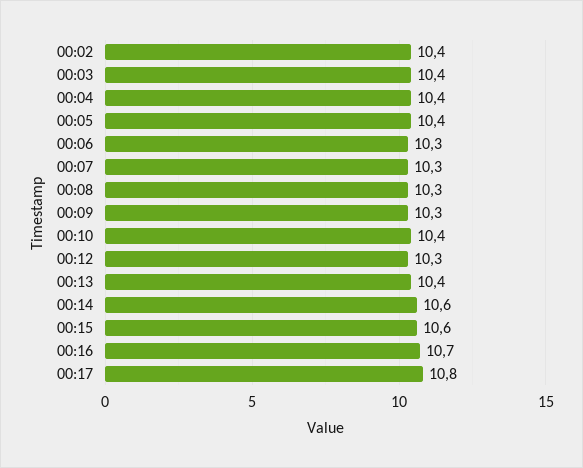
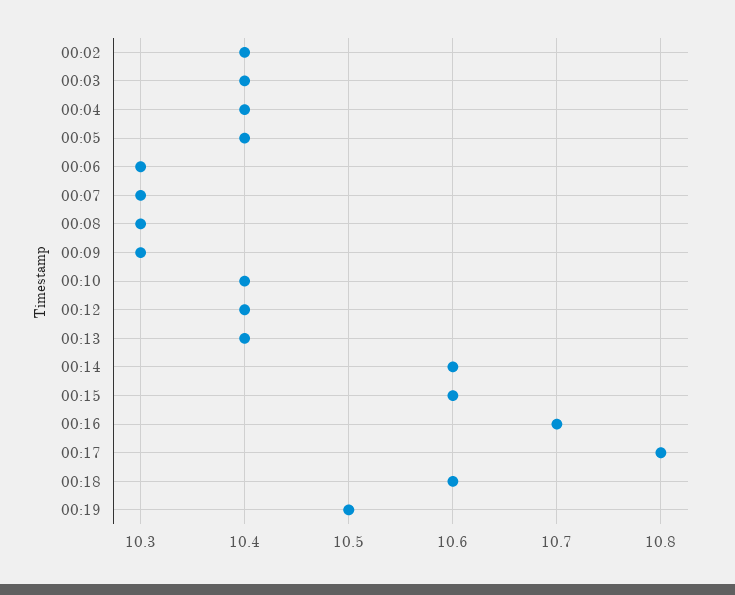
00:12: 10.3 -> 10.4
00:18: none -> 10.6
00:19: none -> 10.5

